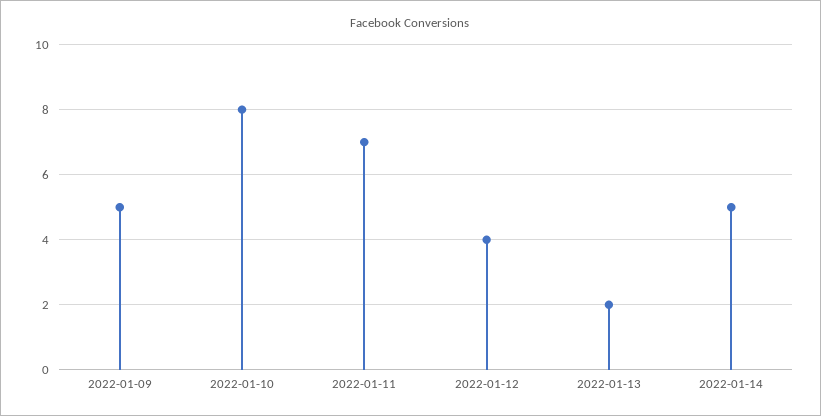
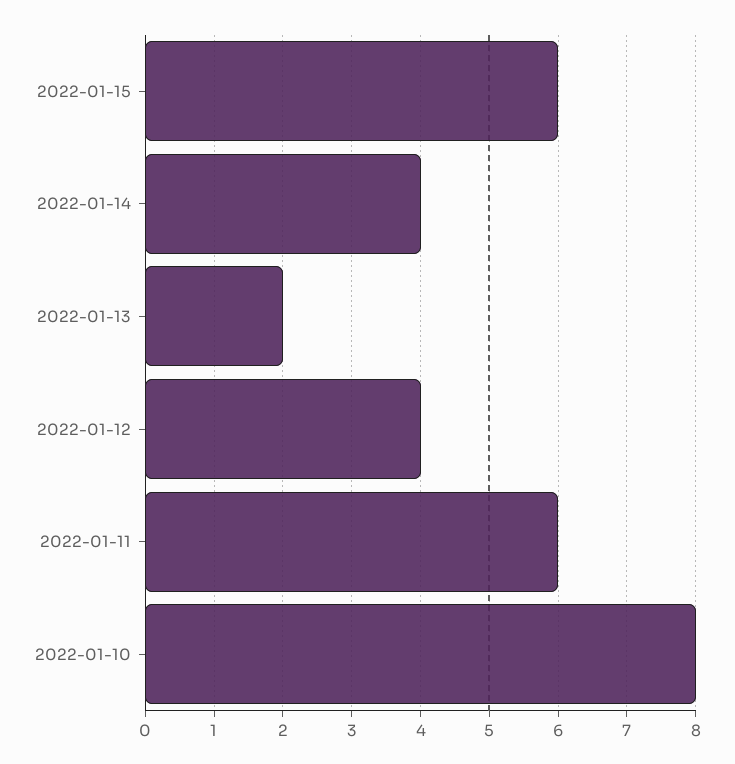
2022-01-09: 5 -> none
2022-01-11: 7 -> 6
2022-01-14: 5 -> 4
2022-01-15: none -> 6

